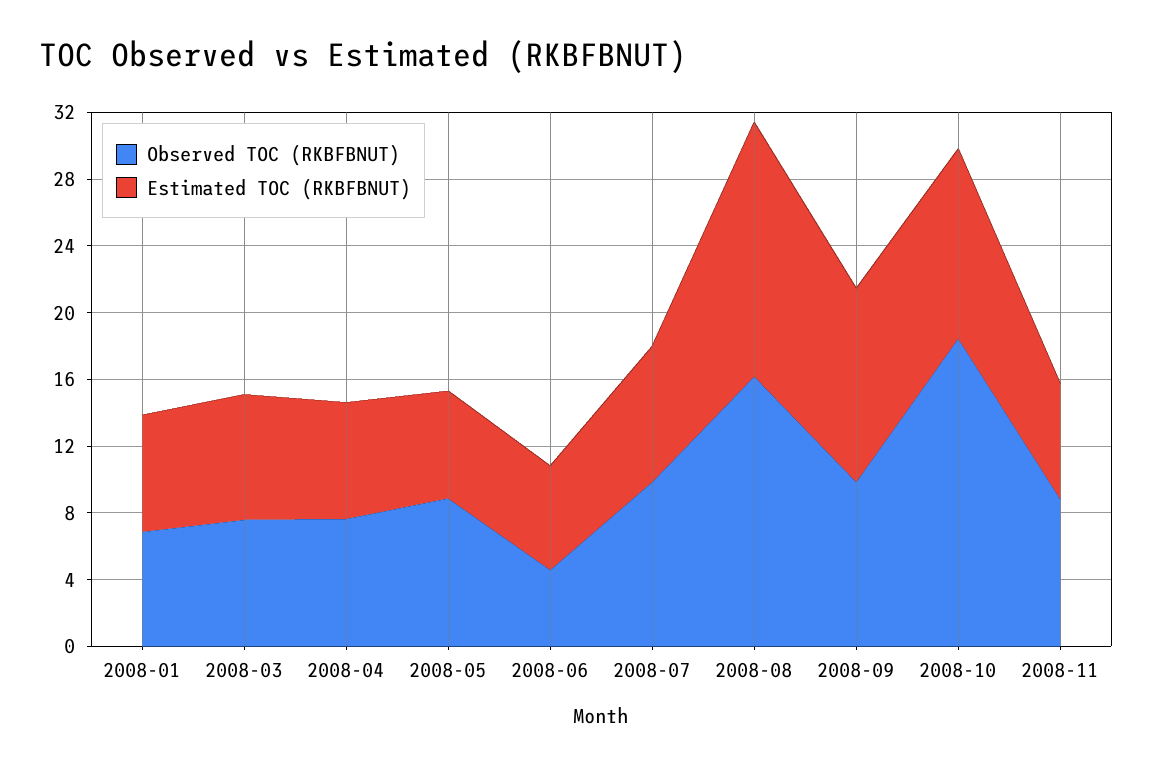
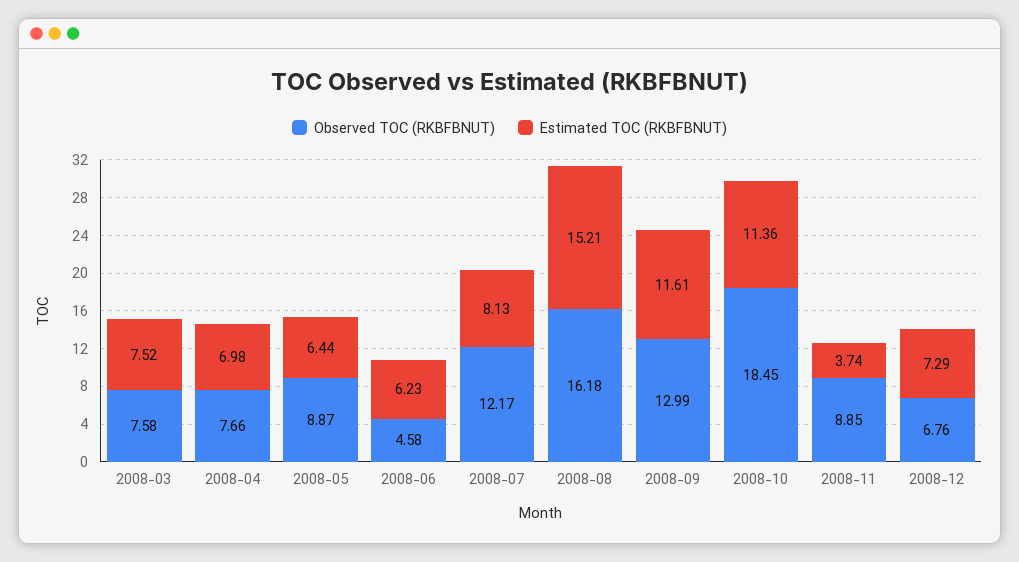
Observed TOC (RKBFBNUT), 2008-01: 7 -> none
Estimated TOC (RKBFBNUT), 2008-01: 7 -> none
Observed TOC (RKBFBNUT), 2008-07: 10 -> 12.17
Observed TOC (RKBFBNUT), 2008-09: 10 -> 12.99
Estimated TOC (RKBFBNUT), 2008-11: 7 -> 3.74
Observed TOC (RKBFBNUT), 2008-12: none -> 6.76
Estimated TOC (RKBFBNUT), 2008-12: none -> 7.29

